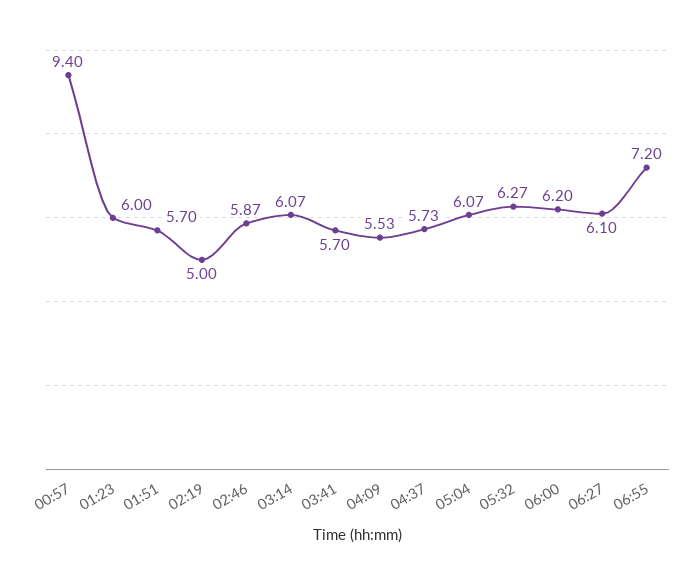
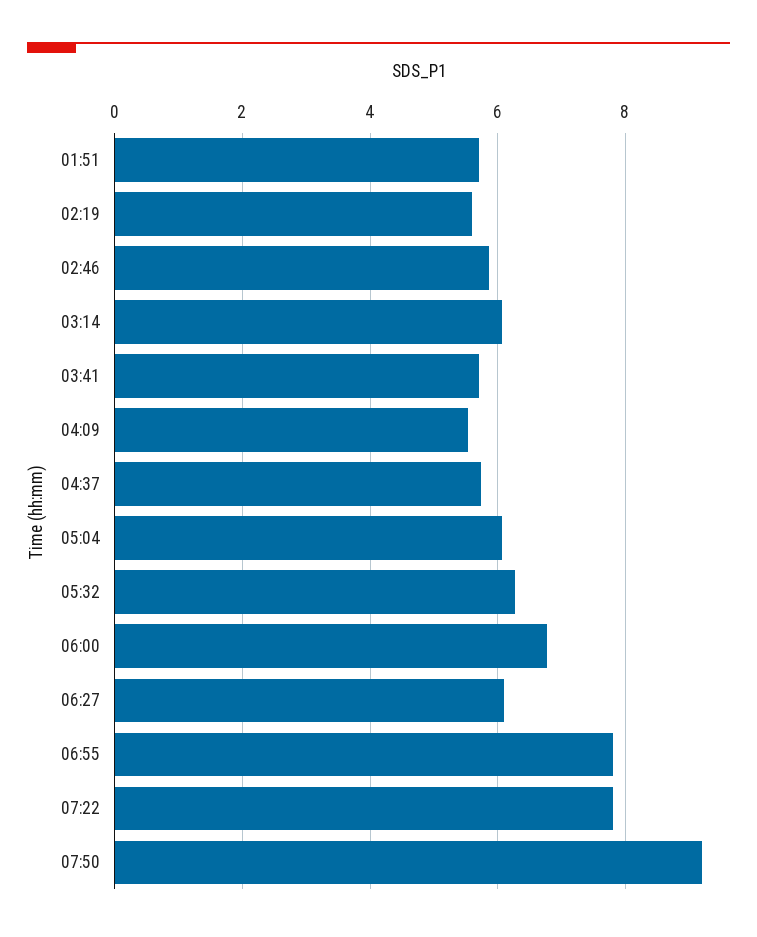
00:57: 9.4 -> none
01:23: 6 -> none
02:19: 5 -> 5.6
06:00: 6.2 -> 6.8
06:55: 7.2 -> 7.8
07:22: none -> 7.8
07:50: none -> 9.2

